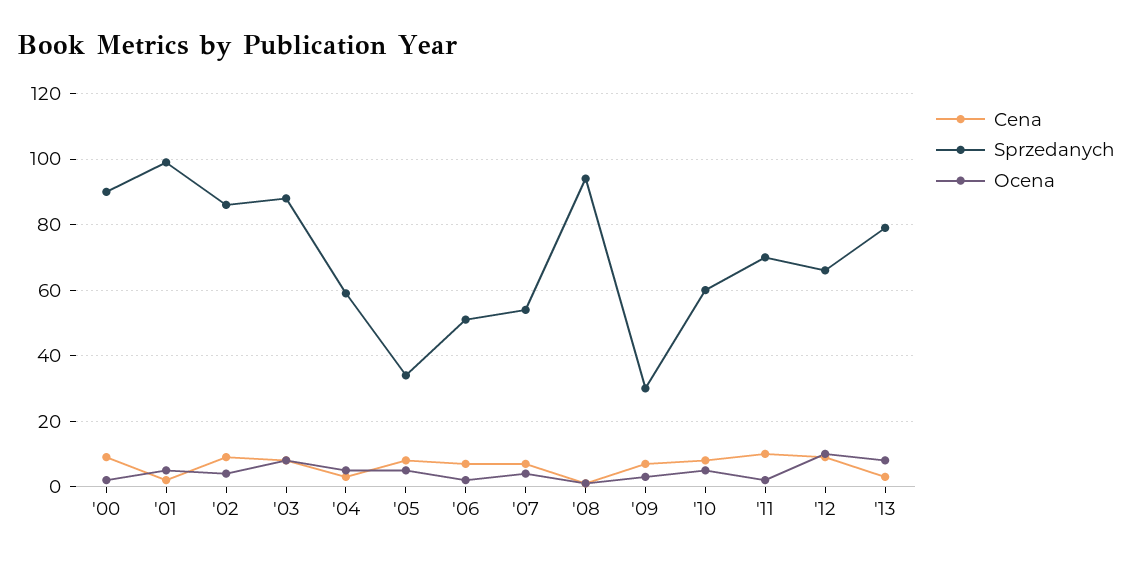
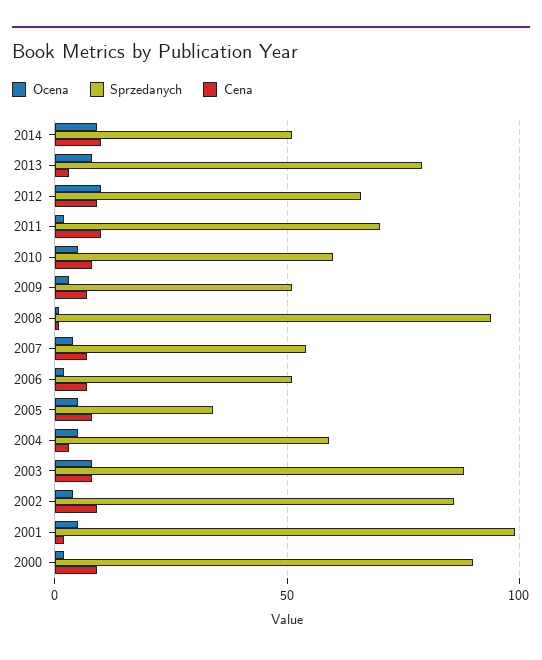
Sprzedanych, '09: 30 -> 50
Ocena, 2014: none -> 10
Sprzedanych, 2014: none -> 50
Cena, 2014: none -> 10

